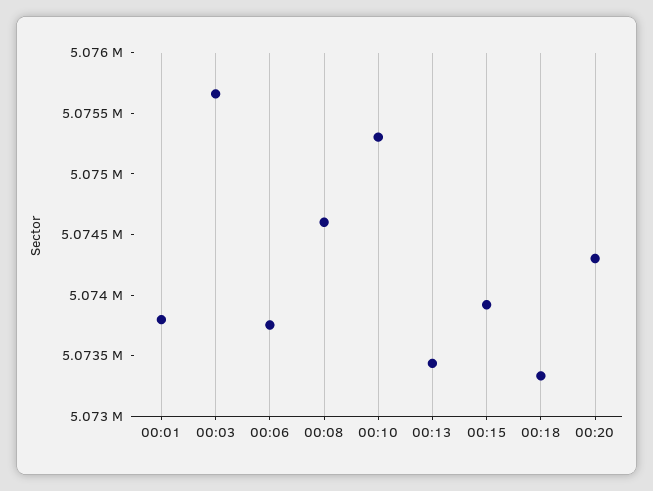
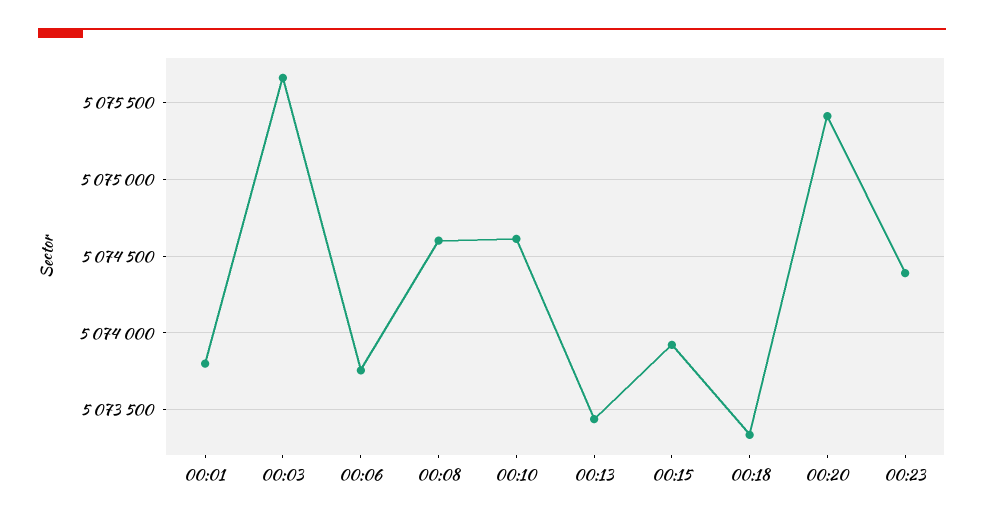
00:10: 5075300 -> 5074600
00:20: 5074300 -> 5075400
00:23: none -> 5074400

